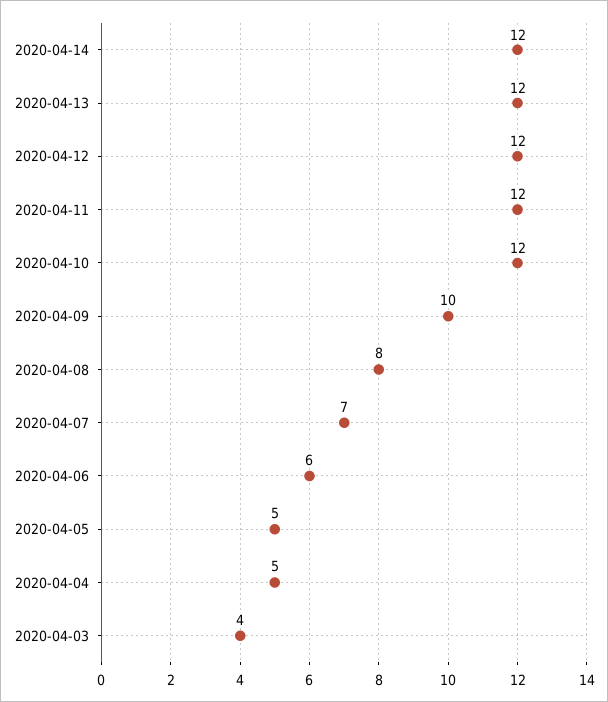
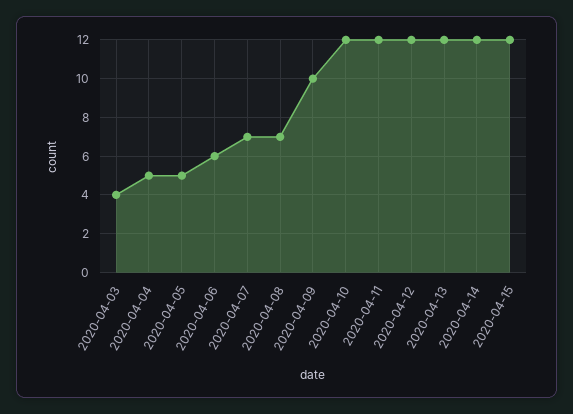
2020-04-08: 8 -> 7
2020-04-15: none -> 12

